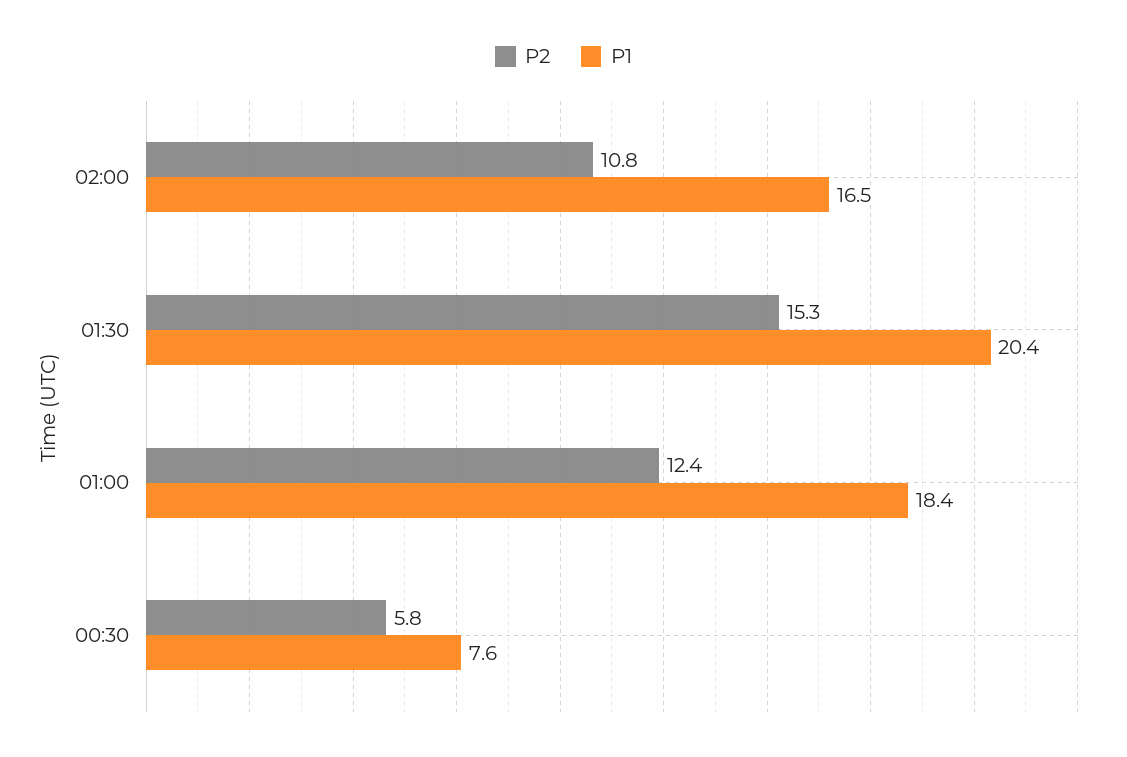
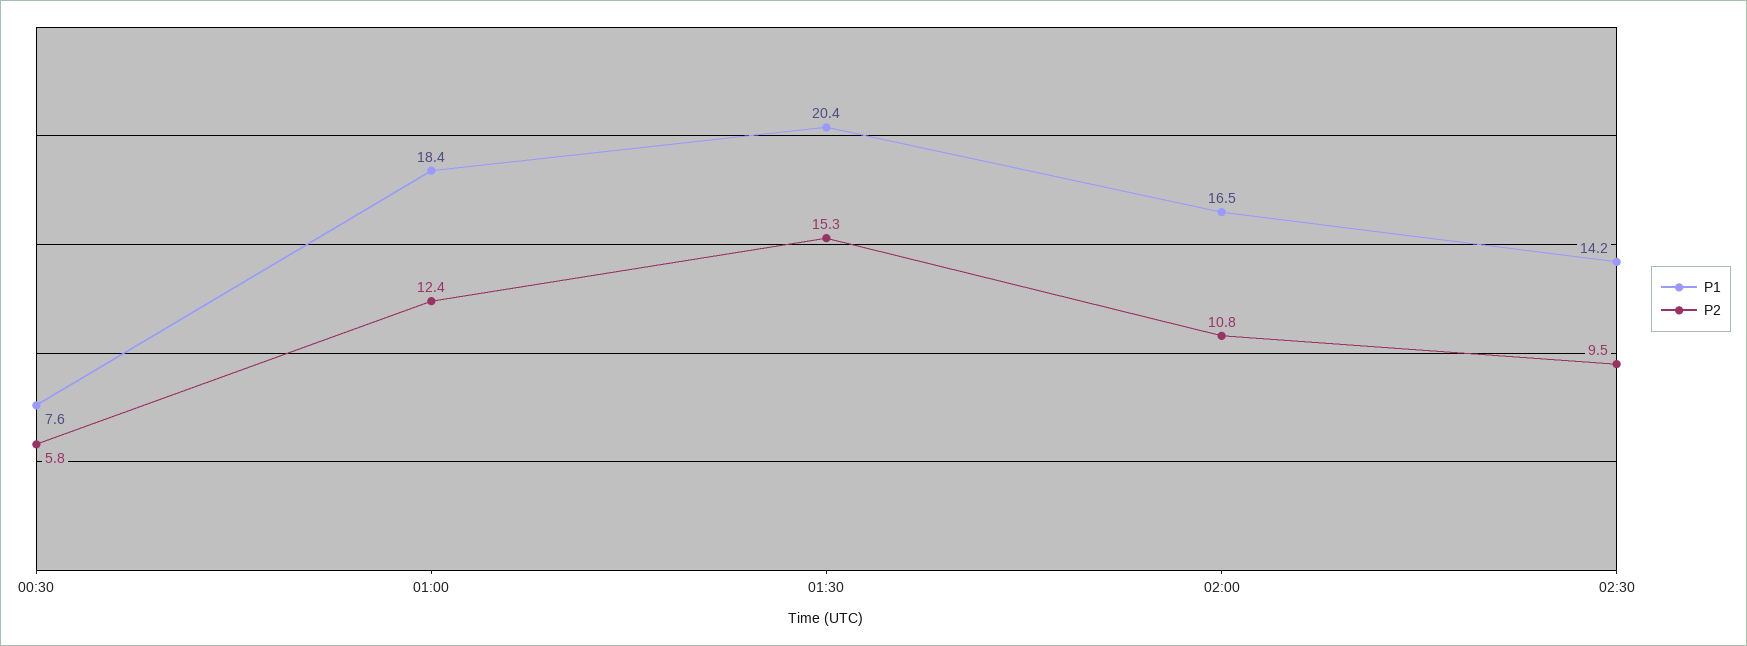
P1, 02:30: none -> 14.2
P2, 02:30: none -> 9.5

